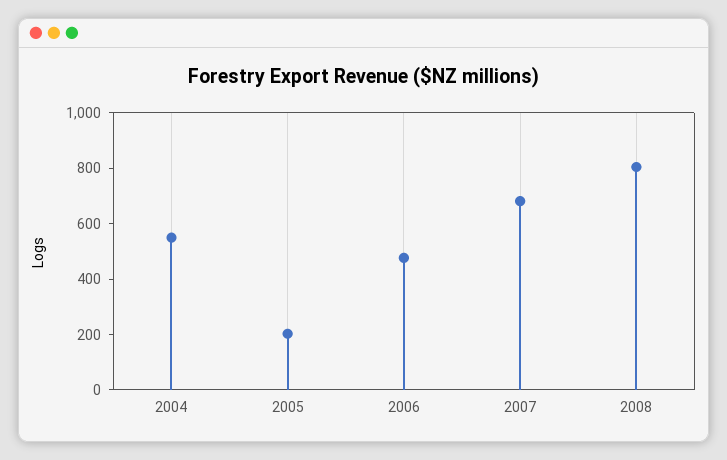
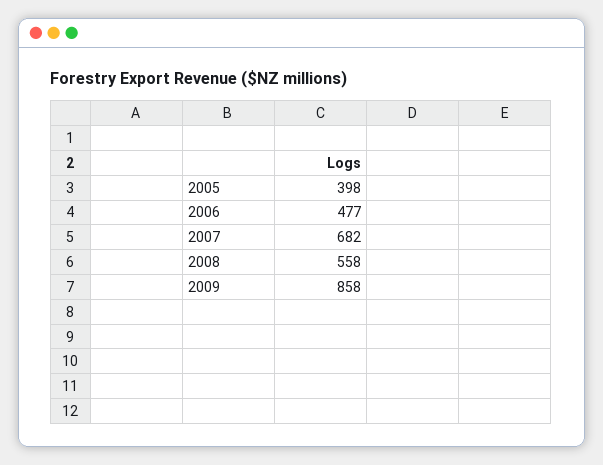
2004: 550 -> none
2005: 200 -> 398
2008: 800 -> 558
2009: none -> 858

